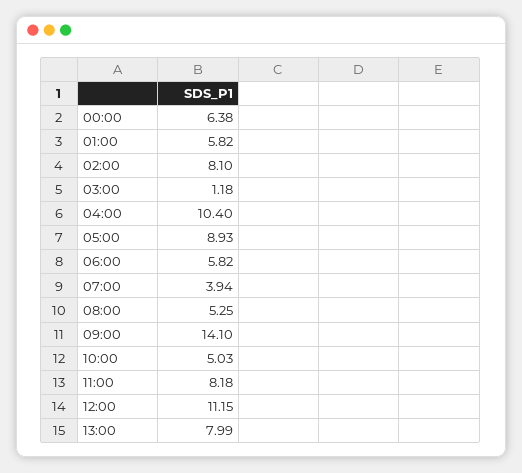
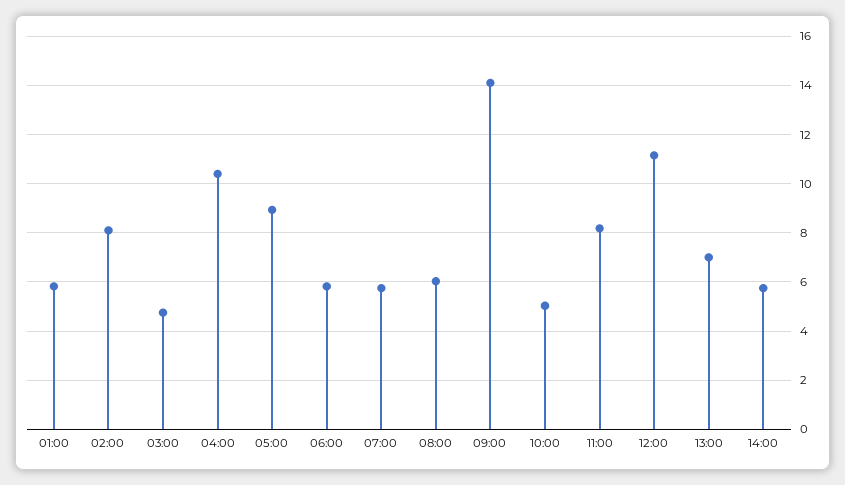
00:00: 6.38 -> none
03:00: 1.18 -> 4.75
07:00: 3.94 -> 5.75
08:00: 5.25 -> 6
13:00: 7.99 -> 7
14:00: none -> 5.75

